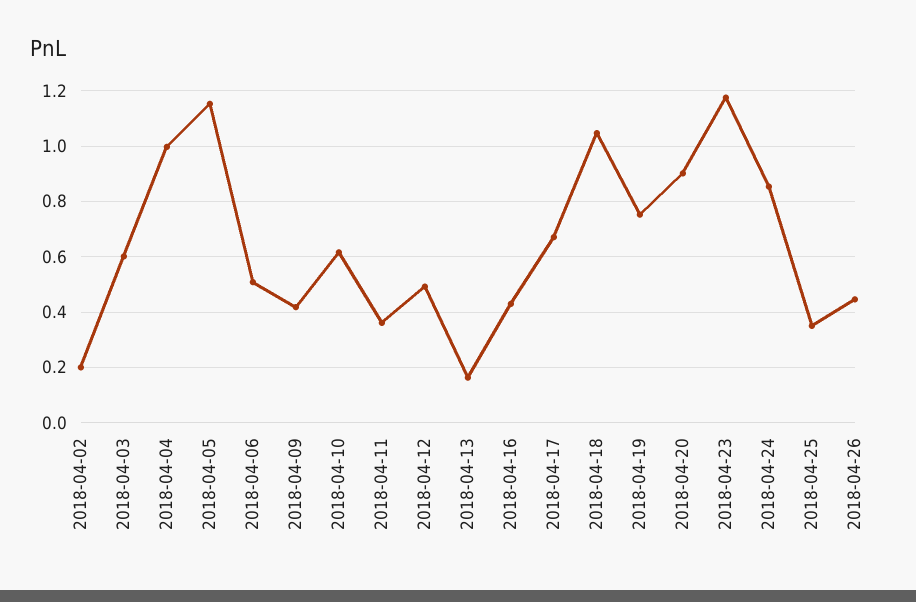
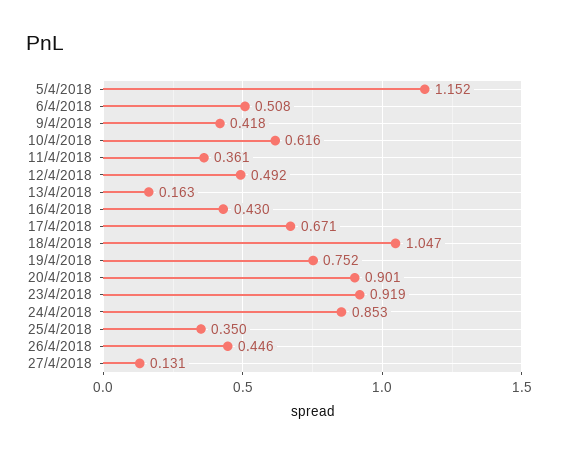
2018-04-02: 0.2 -> none
2018-04-03: 0.6 -> none
2018-04-04: 1 -> none
2018-04-23: 1.175 -> 0.919
27/4/2018: none -> 0.131

